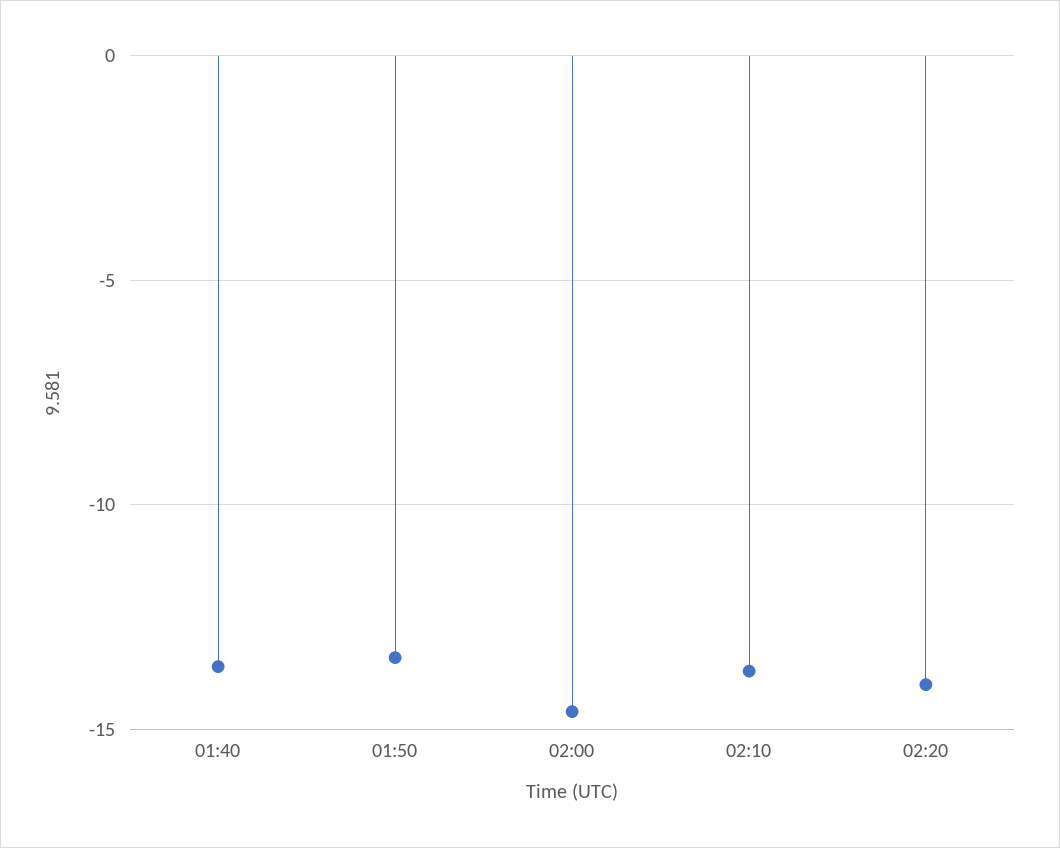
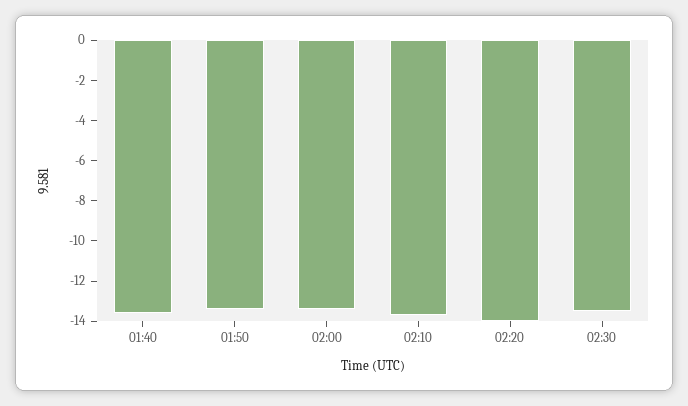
02:00: -14.5 -> -13.5
02:30: none -> -13.5

